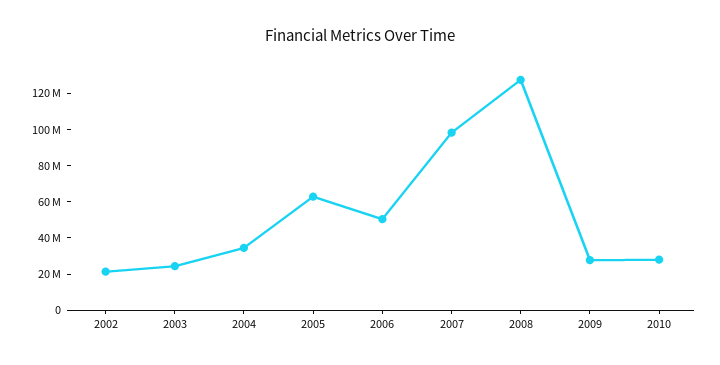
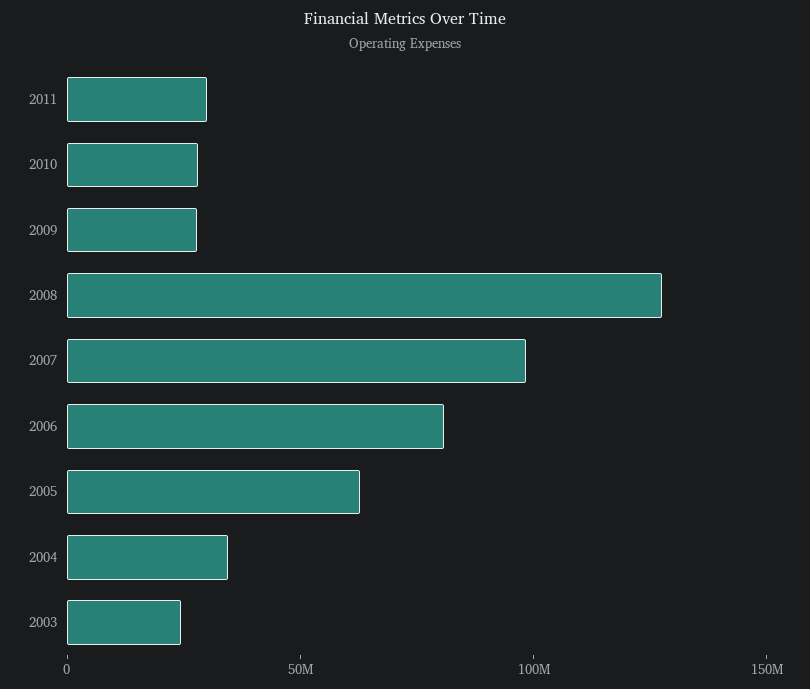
2002: 20000000 -> none
2006: 50000000 -> 80000000
2011: none -> 30000000

